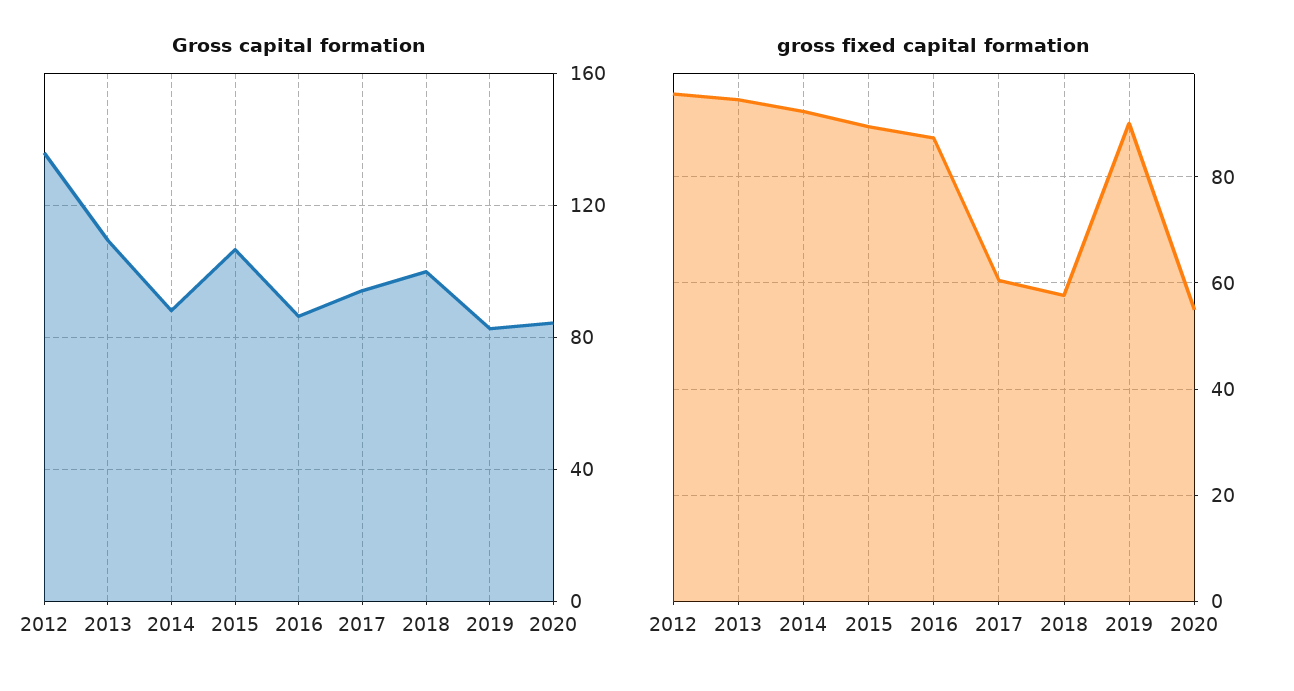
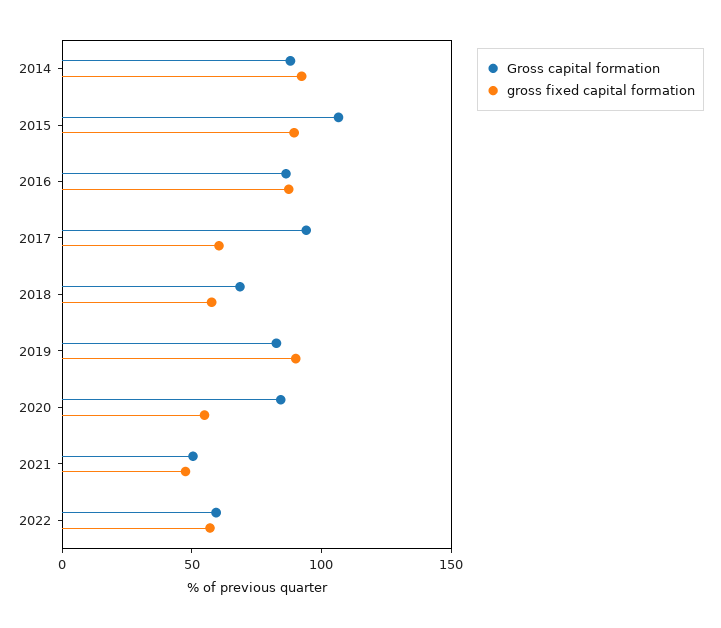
Gross capital formation, 2012: 135 -> none
Gross capital formation, 2013: 110 -> none
Gross capital formation, 2018: 100 -> 70
gross fixed capital formation, 2012: 96 -> none
gross fixed capital formation, 2013: 94 -> none
Gross capital formation, 2021: none -> 50
gross fixed capital formation, 2021: none -> 50
Gross capital formation, 2022: none -> 60
gross fixed capital formation, 2022: none -> 60

